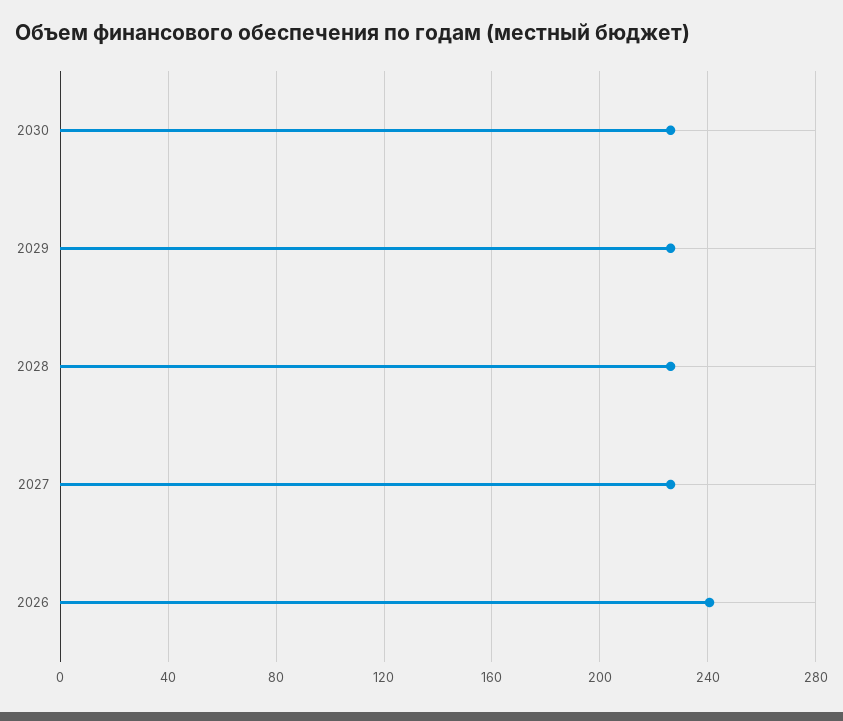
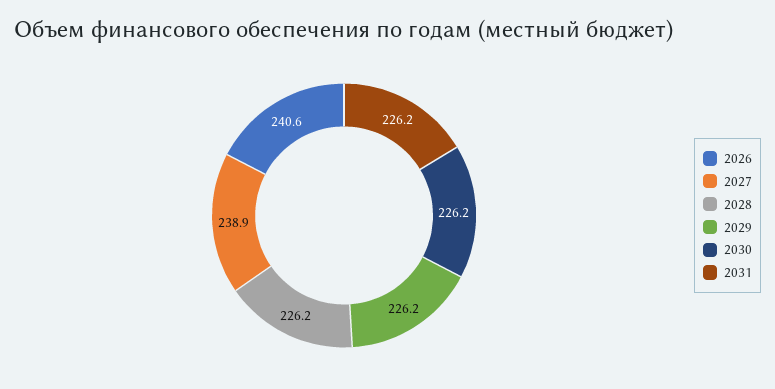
2027: 225 -> 238.9
2031: none -> 226.2

